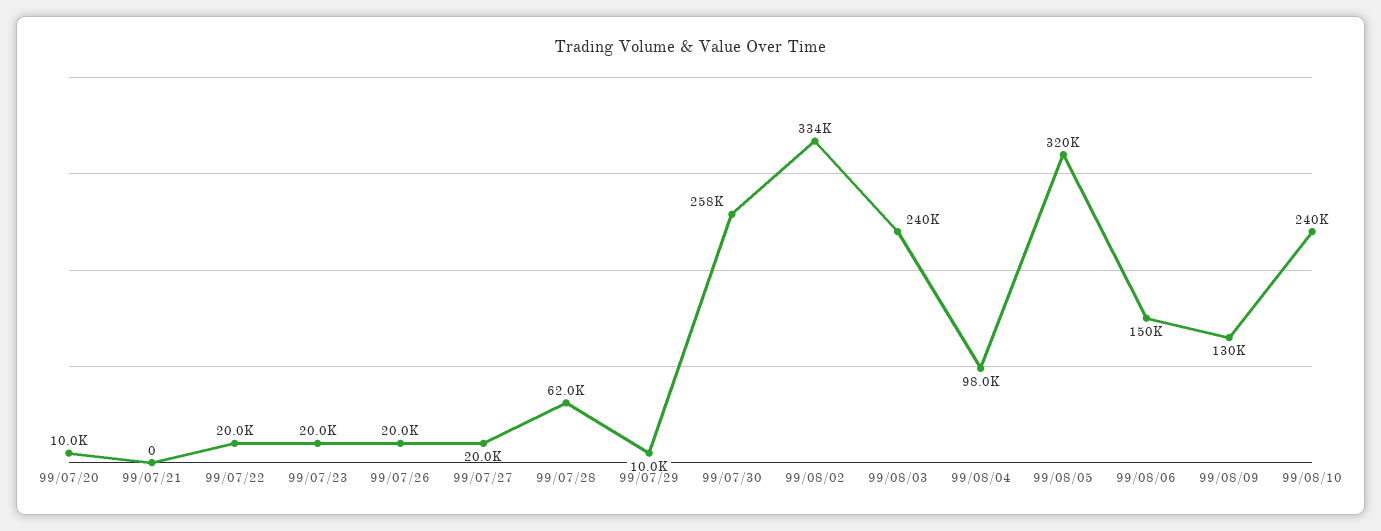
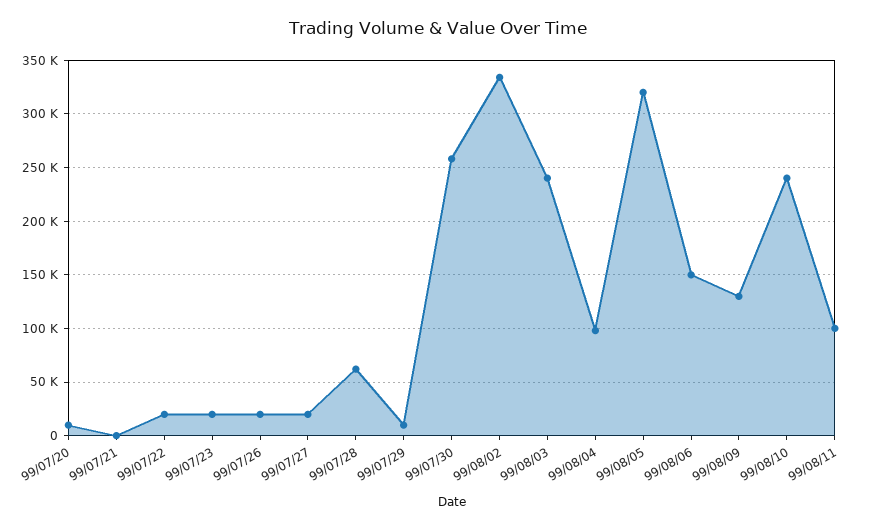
99/08/11: none -> 100000

